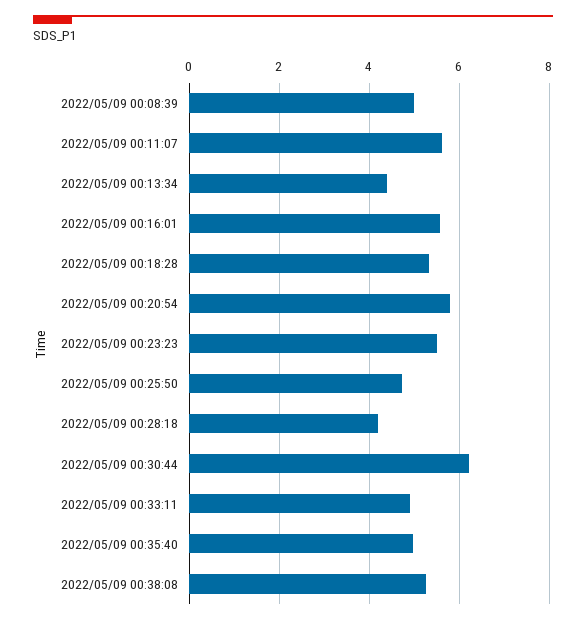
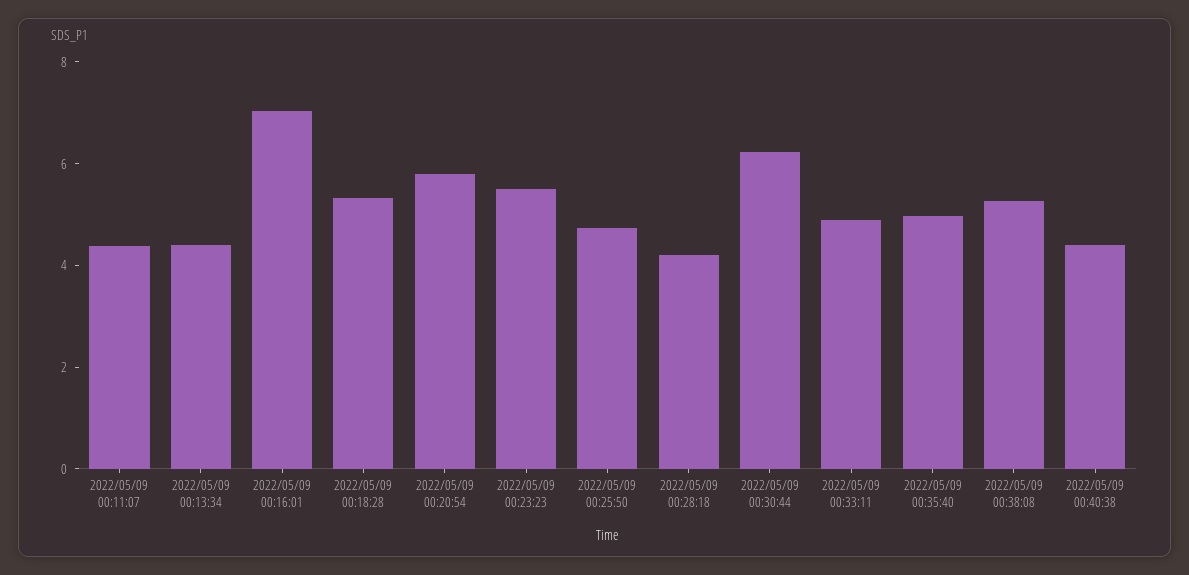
2022/05/09 00:08:39: 5 -> none
2022/05/09 00:11:07: 5.6 -> 4.5
2022/05/09 00:16:01: 5.6 -> 7
2022/05/09 00:40:38: none -> 4.5

